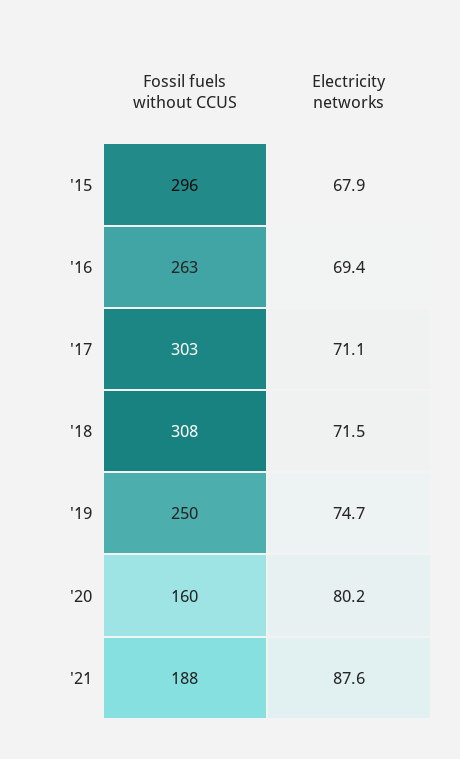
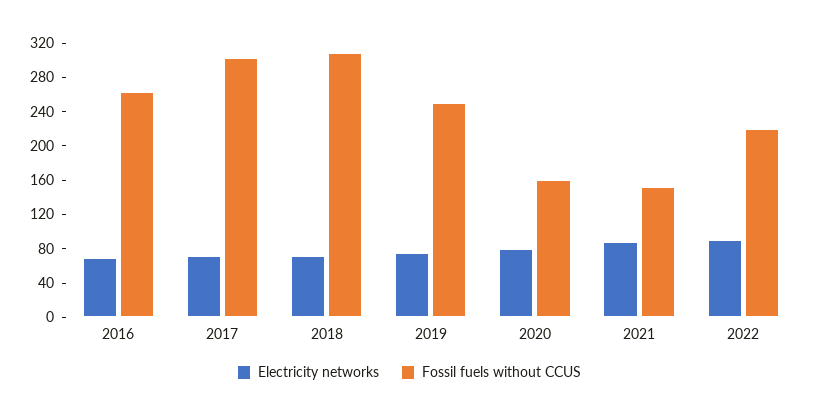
Fossil fuels without CCUS, '15: 296 -> none
Electricity networks, '15: 67.9 -> none
Fossil fuels without CCUS, '21: 188 -> 150
Electricity networks, 2022: none -> 90
Fossil fuels without CCUS, 2022: none -> 220

